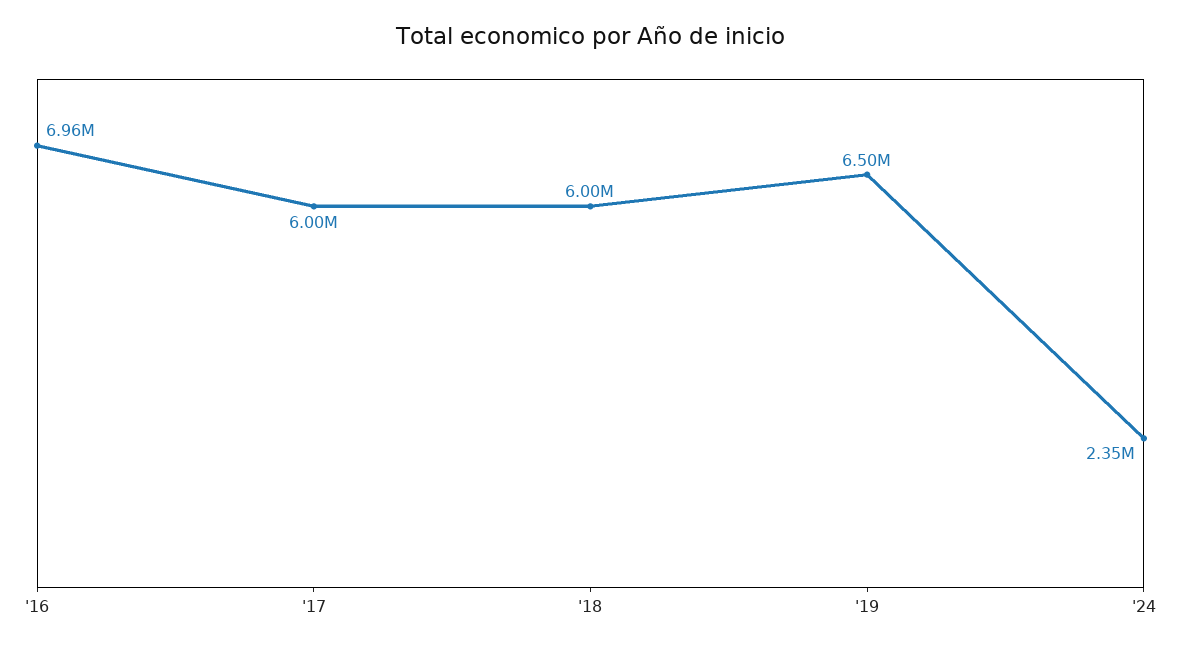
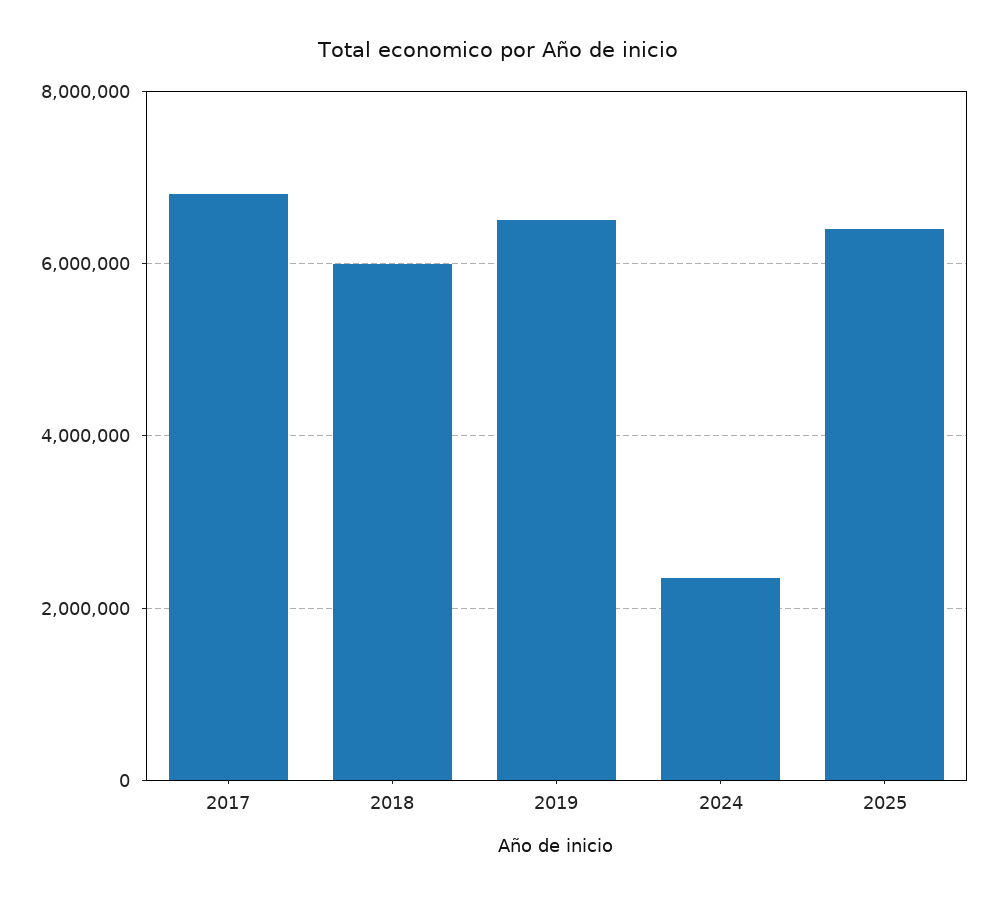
'16: 6960000 -> none
'17: 6000000 -> 6800000
2025: none -> 6400000

